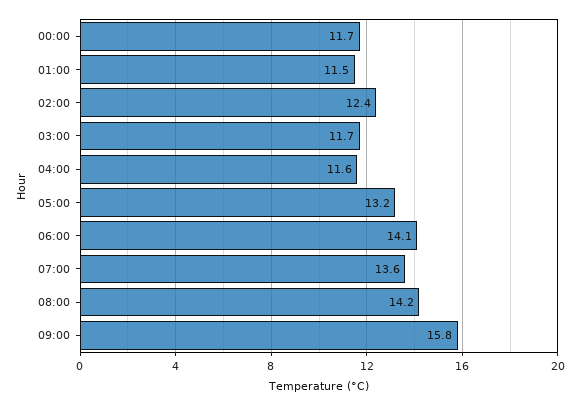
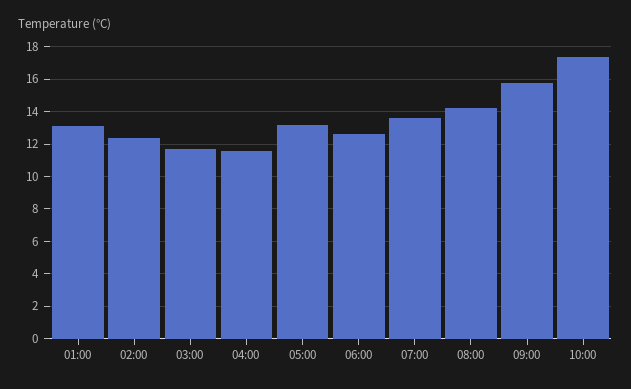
00:00: 11.7 -> none
01:00: 11.5 -> 13
06:00: 14.1 -> 12.5
10:00: none -> 17.5

